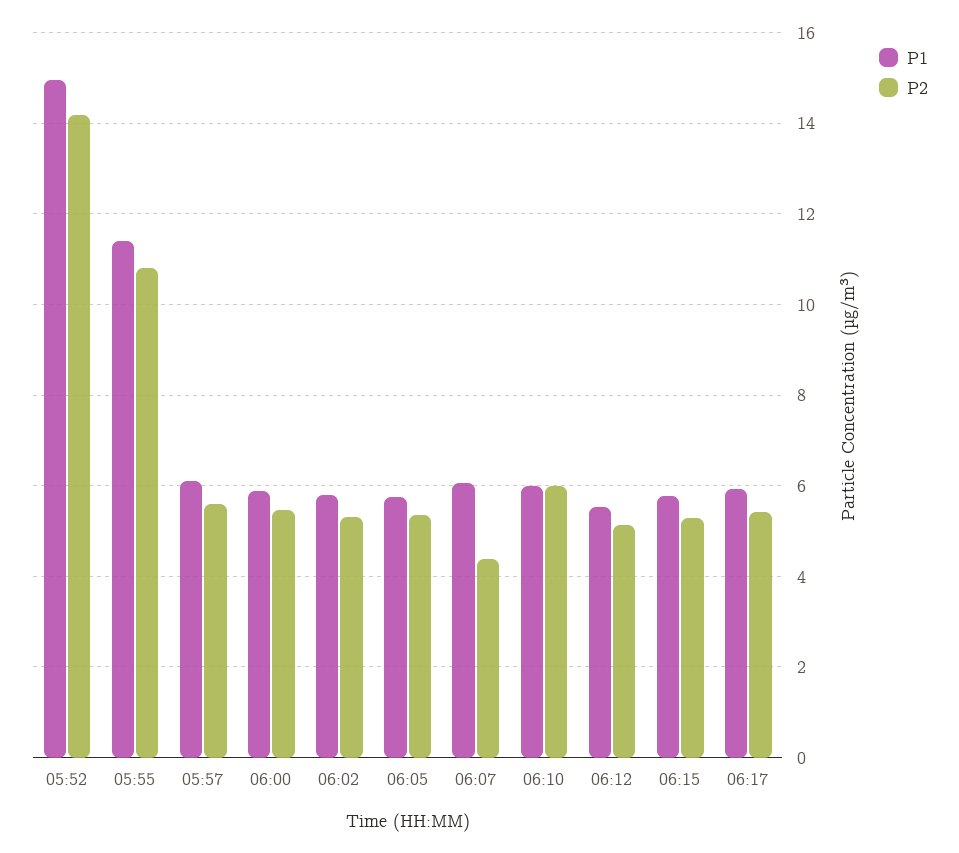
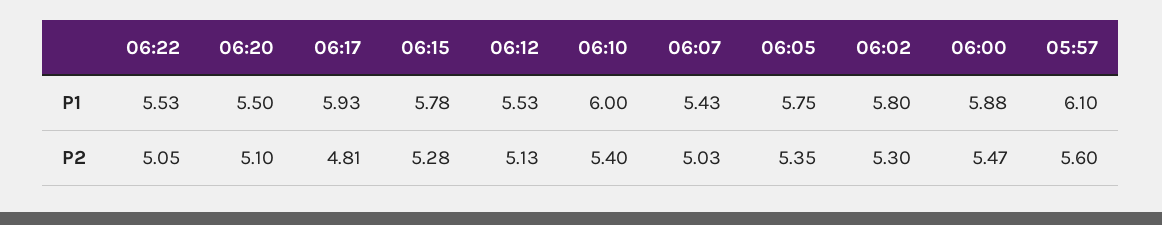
P1, 05:52: 15 -> none
P2, 05:52: 14.2 -> none
P1, 05:55: 11.4 -> none
P2, 05:55: 10.8 -> none
P1, 06:07: 6 -> 5.43
P2, 06:07: 4.4 -> 5.03
P2, 06:10: 6 -> 5.4
P2, 06:17: 5.4 -> 4.81
P1, 06:22: none -> 5.53
P1, 06:20: none -> 5.5
P2, 06:22: none -> 5.05
P2, 06:20: none -> 5.1

